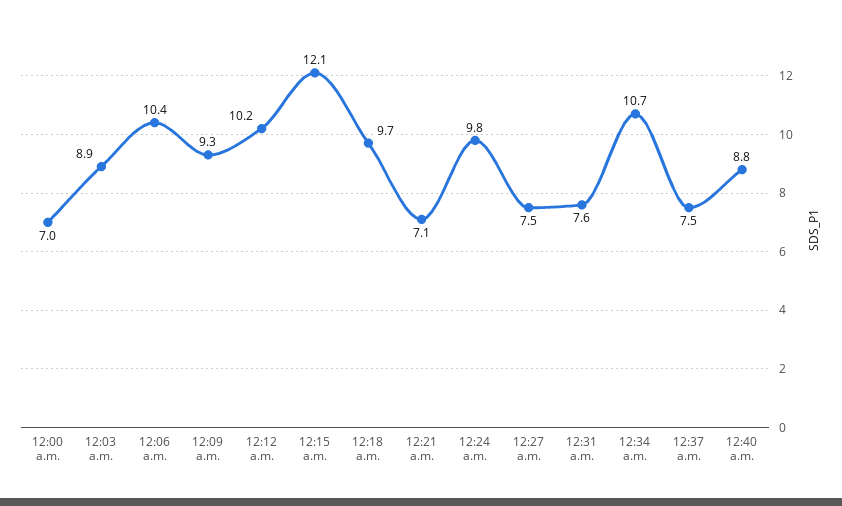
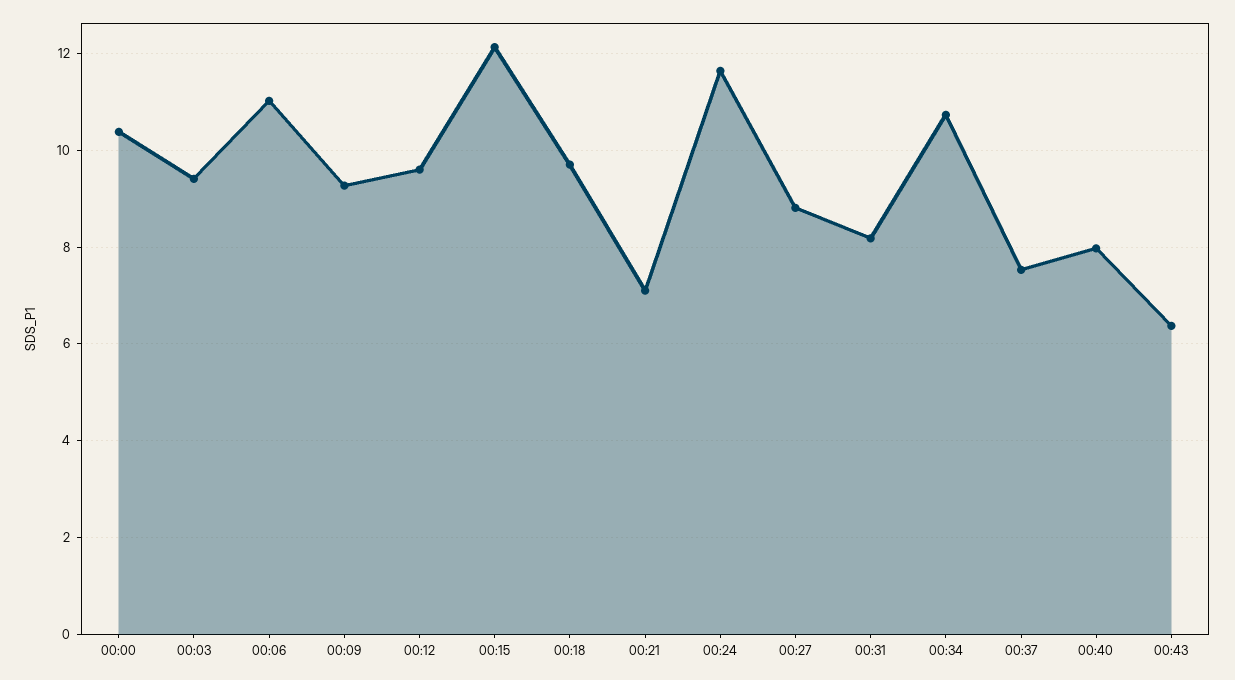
12:00 a.m.: 7 -> 10.4
12:03 a.m.: 8.9 -> 9.4
12:06 a.m.: 10.4 -> 11
12:12 a.m.: 10.2 -> 9.6
12:24 a.m.: 9.8 -> 11.6
12:27 a.m.: 7.5 -> 8.8
12:31 a.m.: 7.6 -> 8.2
12:40 a.m.: 8.8 -> 8
00:43: none -> 6.4

